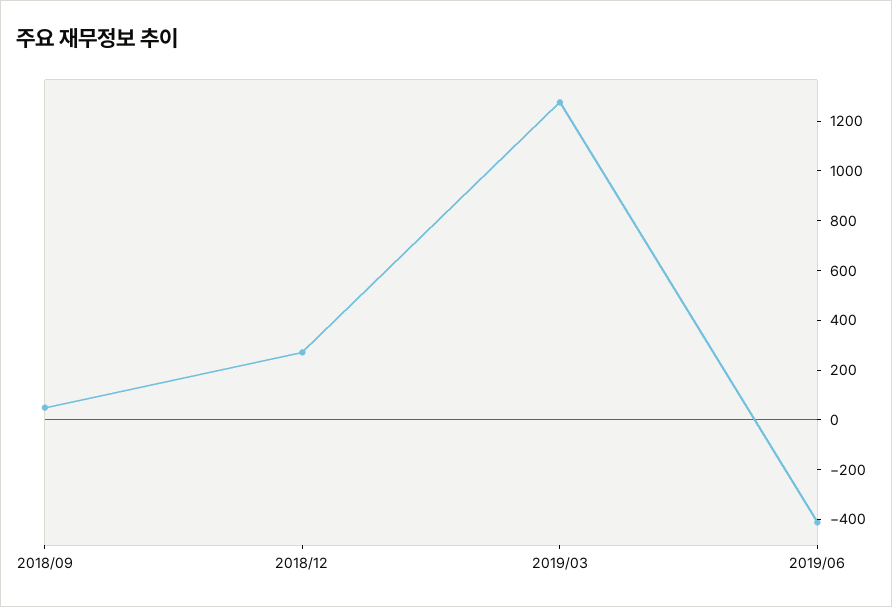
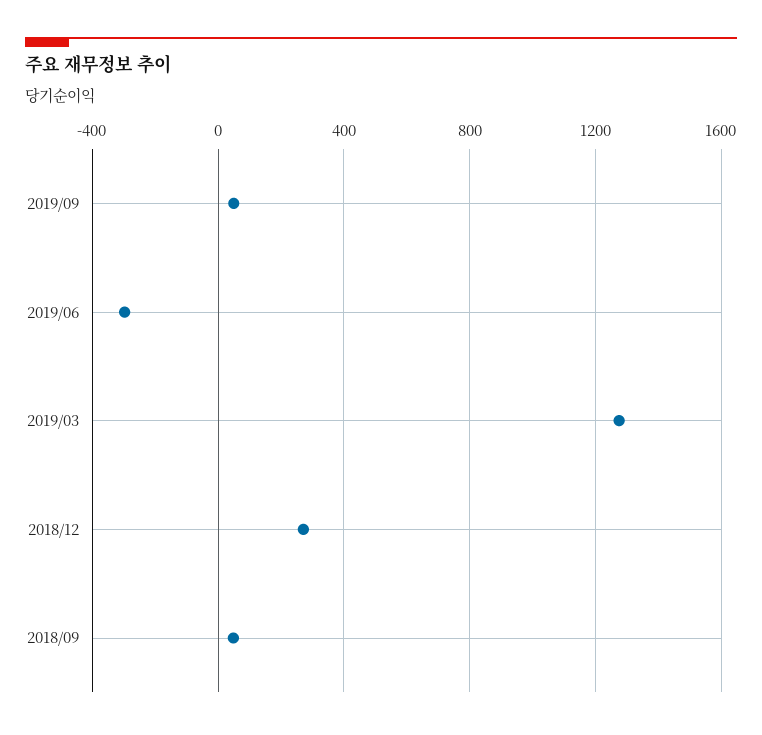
2019/06: -400 -> -300
2019/09: none -> 50

